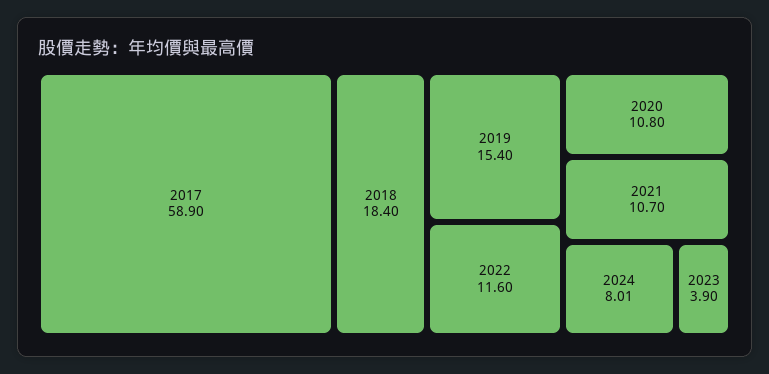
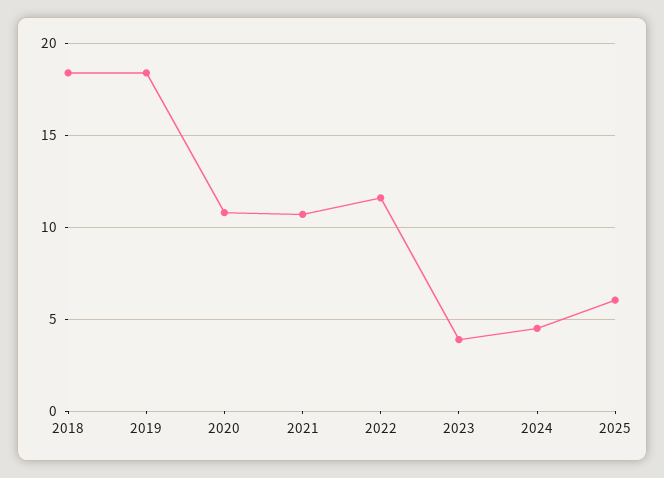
2017: 58.9 -> none
2019: 15.4 -> 18.5
2024: 8.01 -> 4.5
2025: none -> 6

